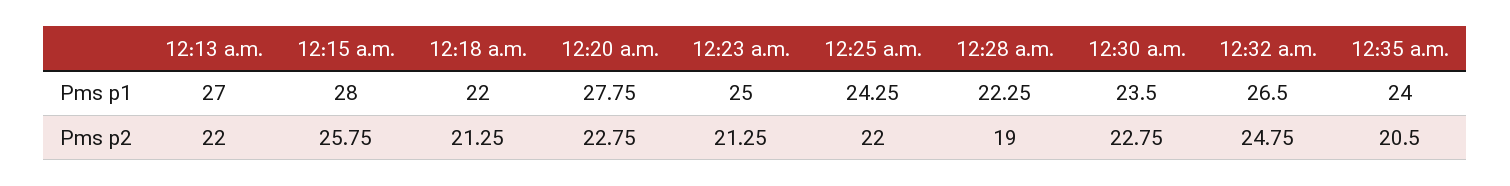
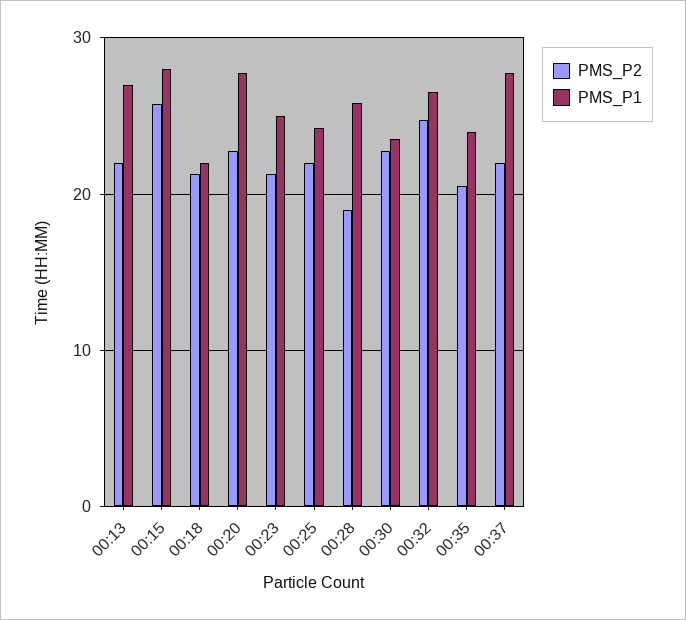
Pms p1, 12:28 a.m.: 22.25 -> 26
Pms p2, 00:37: none -> 22
Pms p1, 00:37: none -> 28

